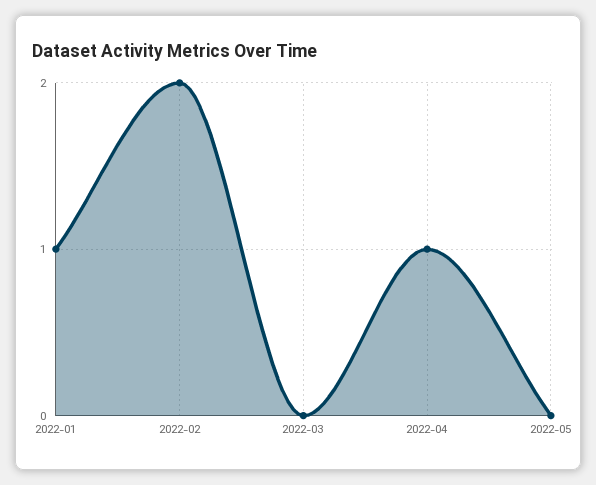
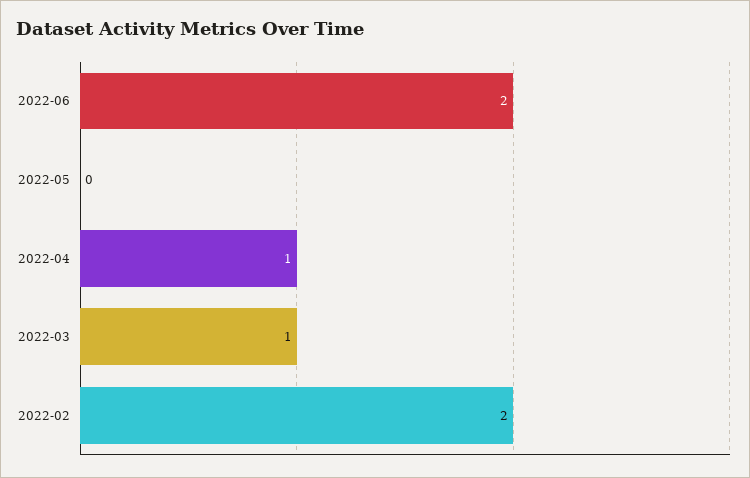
2022-01: 1 -> none
2022-03: 0 -> 1
2022-06: none -> 2

